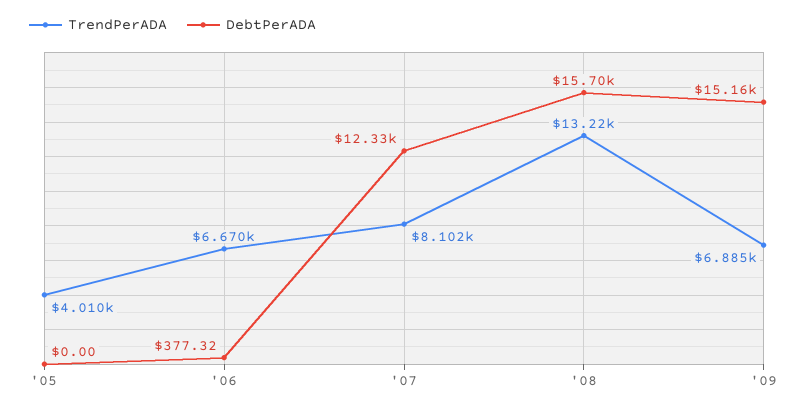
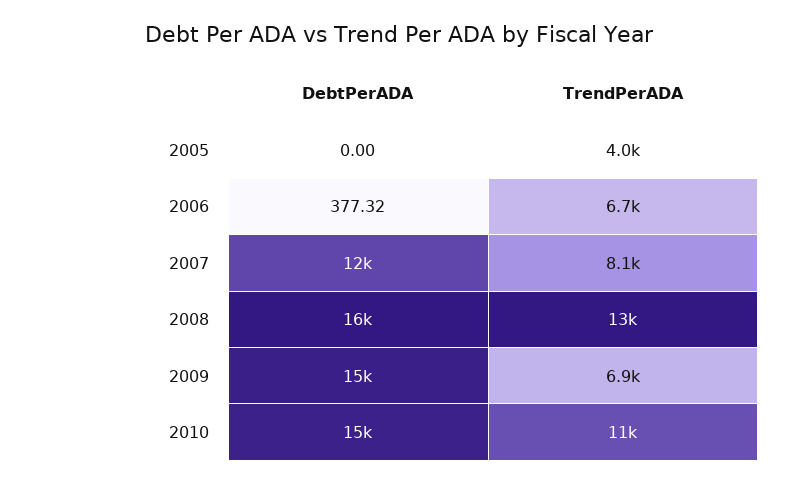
DebtPerADA, 2010: none -> 15000
TrendPerADA, 2010: none -> 11000

